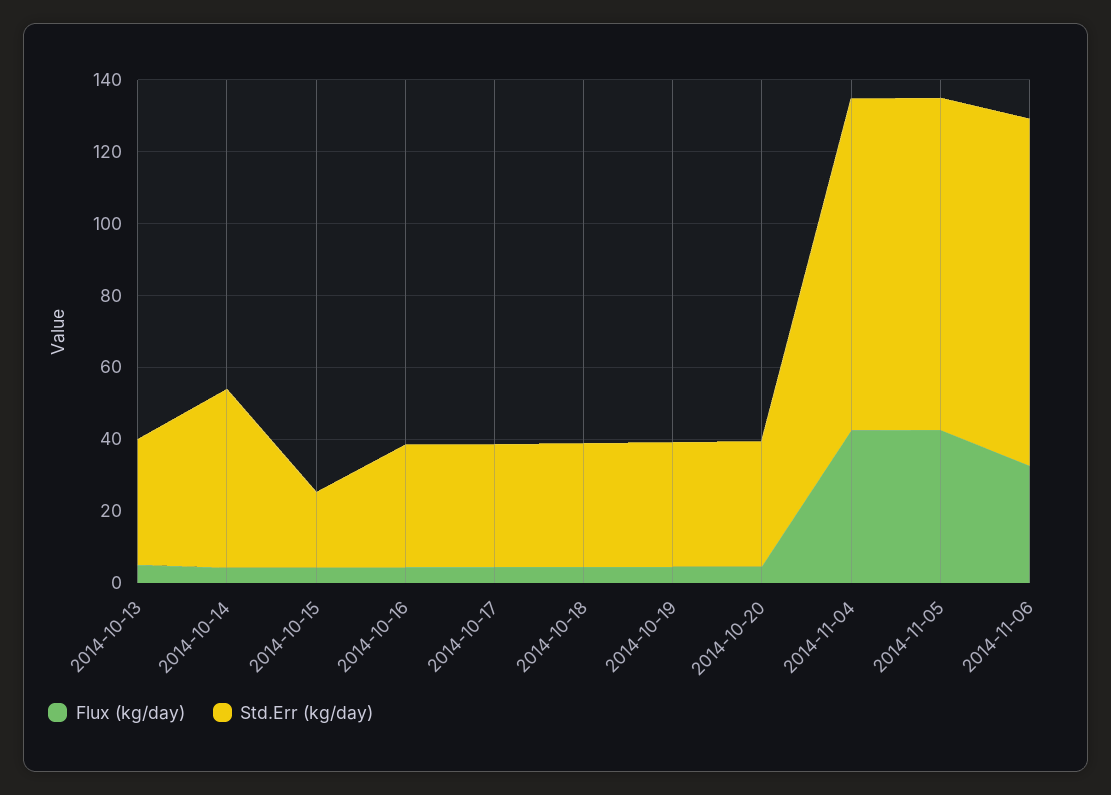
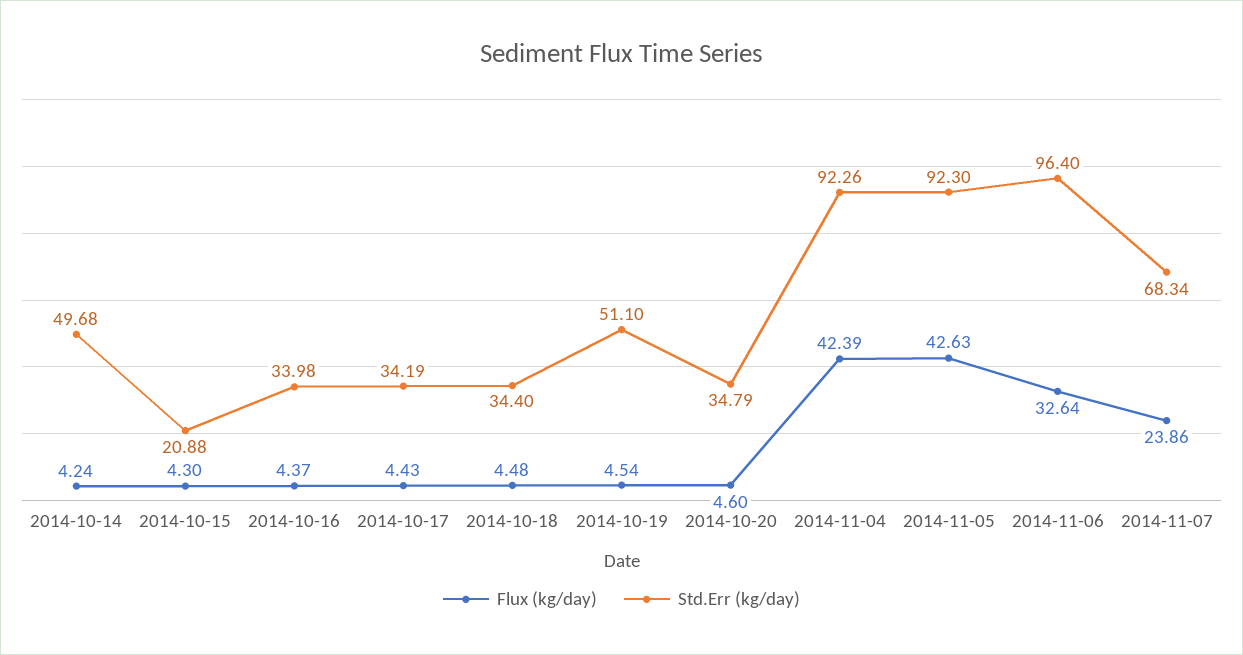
Flux (kg/day), 2014-10-13: 5 -> none
Std.Err (kg/day), 2014-10-13: 35 -> none
Std.Err (kg/day), 2014-10-19: 35 -> 51.1
Flux (kg/day), 2014-11-07: none -> 23.86
Std.Err (kg/day), 2014-11-07: none -> 68.34

